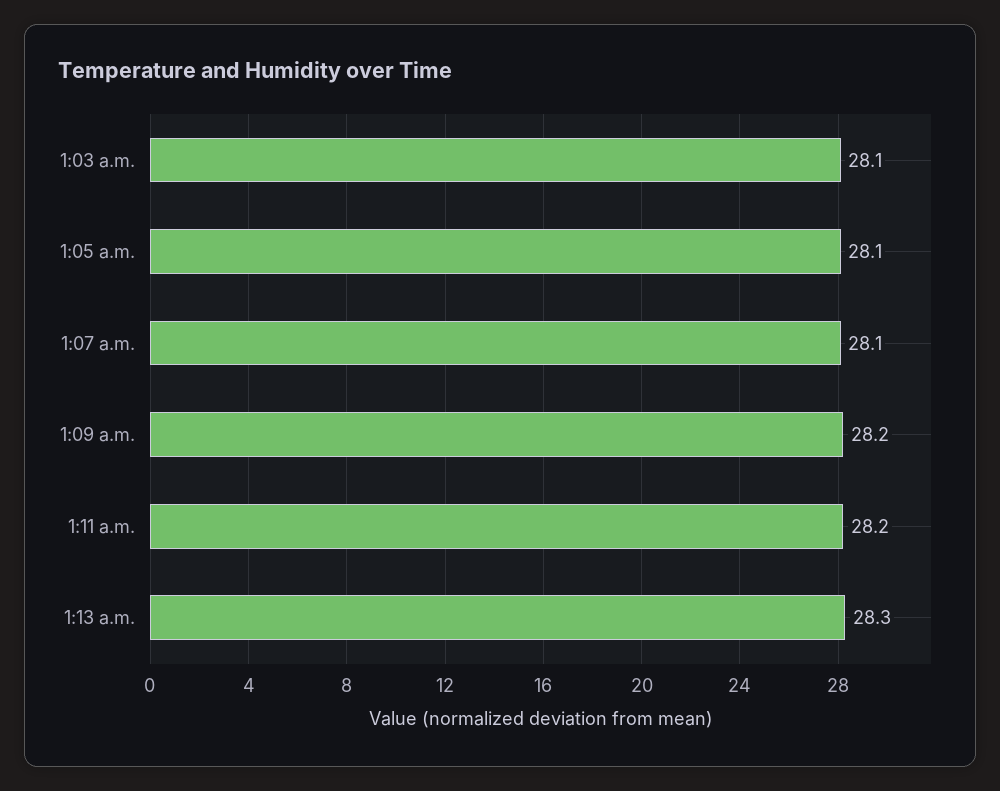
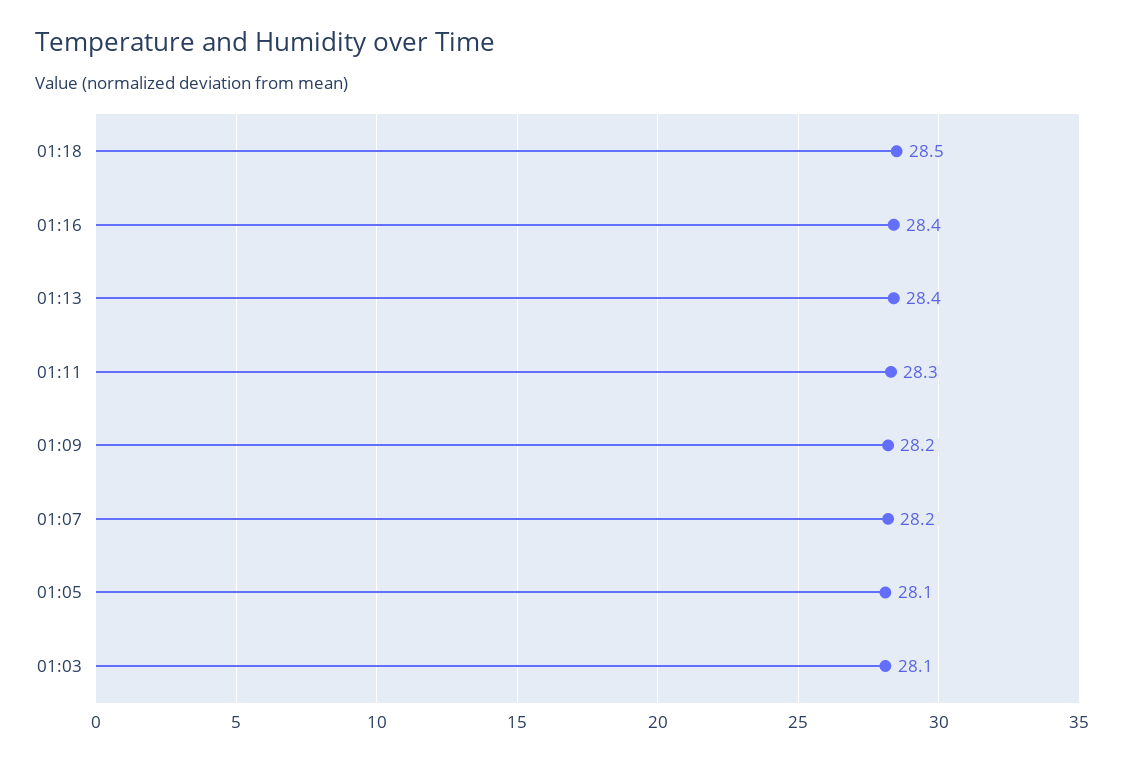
1:07 a.m.: 28.1 -> 28.2
1:11 a.m.: 28.2 -> 28.3
1:13 a.m.: 28.3 -> 28.4
01:18: none -> 28.5
01:16: none -> 28.4

